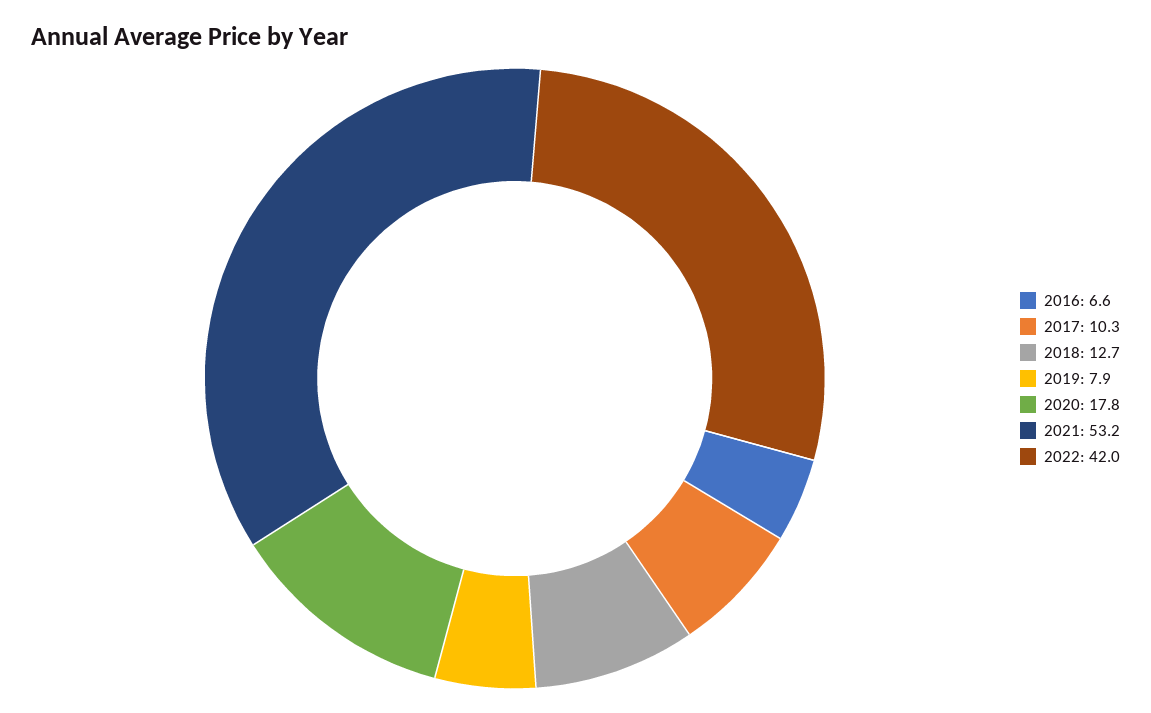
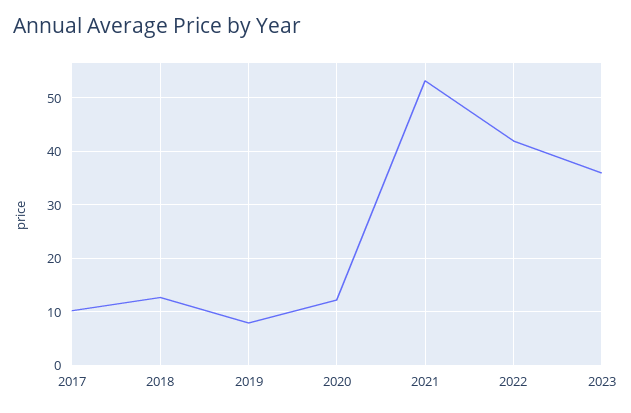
2016: 6.6 -> none
2020: 17.8 -> 12
2023: none -> 36

